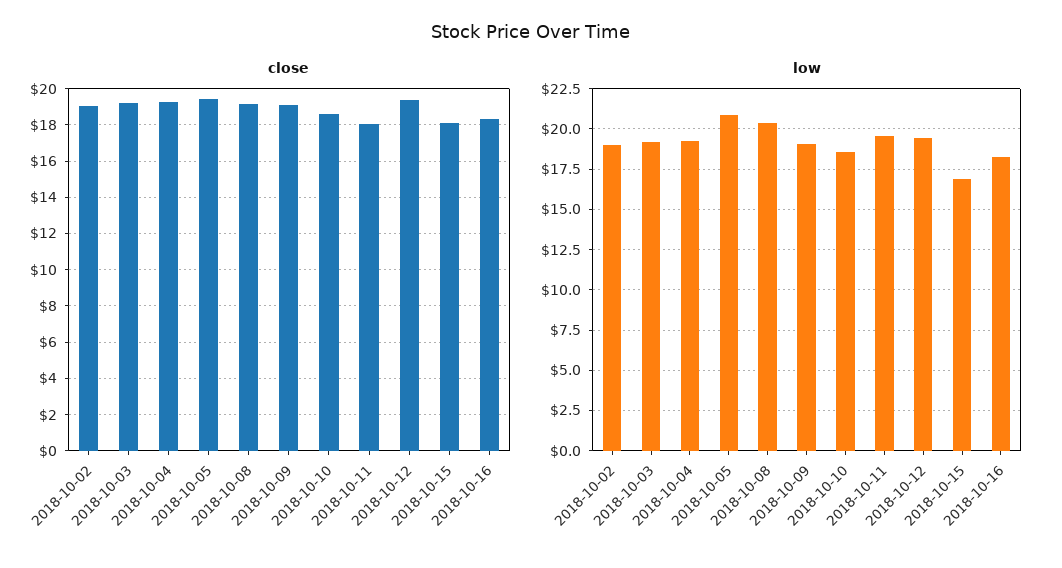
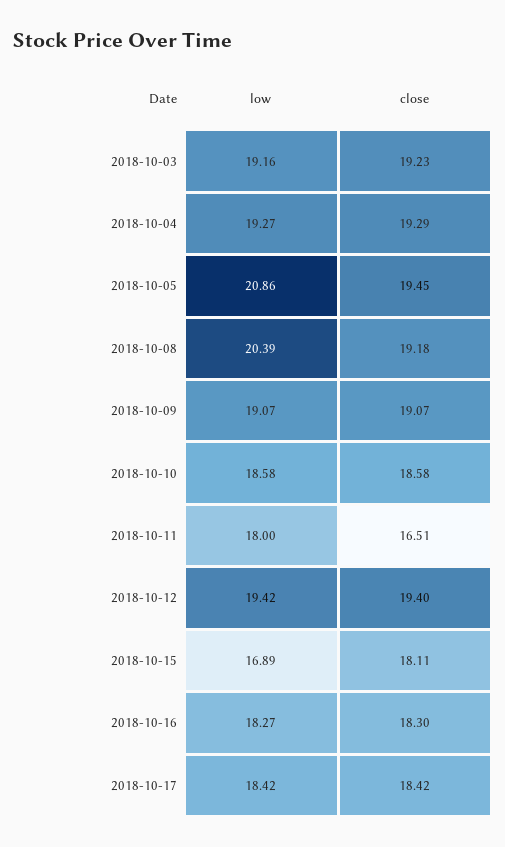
close, 2018-10-02: 19 -> none
close, 2018-10-11: 18 -> 16.51
low, 2018-10-02: 19 -> none
low, 2018-10-11: 19.5 -> 18
low, 2018-10-17: none -> 18.42
close, 2018-10-17: none -> 18.42

